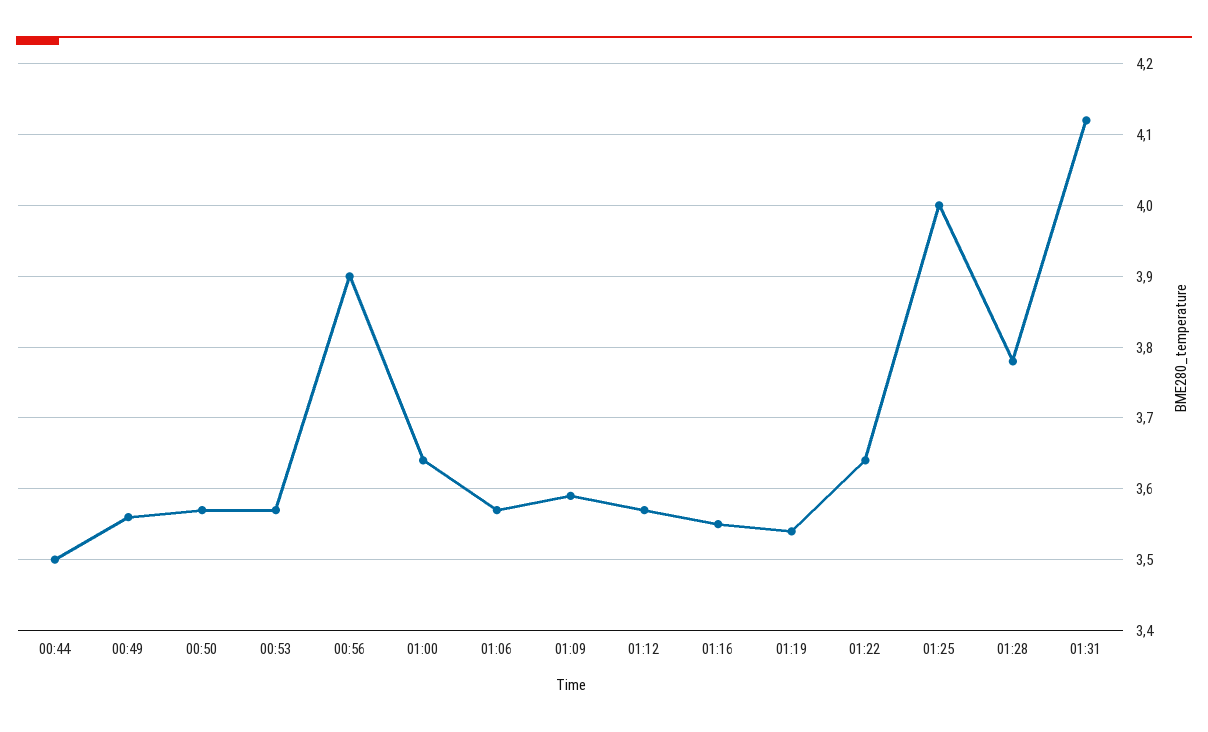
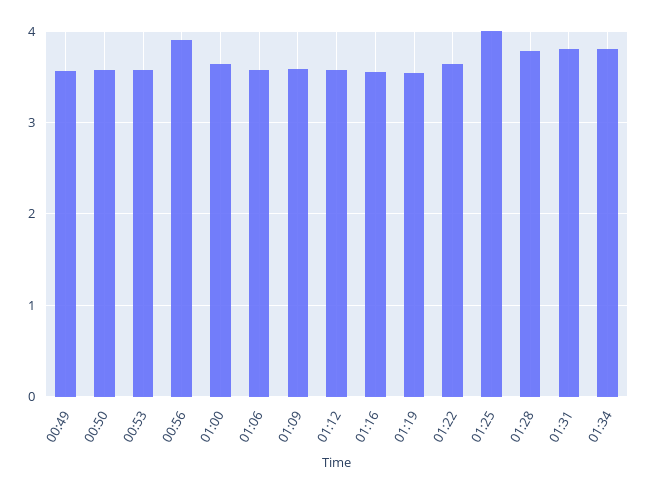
00:44: 3.5 -> none
01:31: 4.12 -> 3.8
01:34: none -> 3.8

